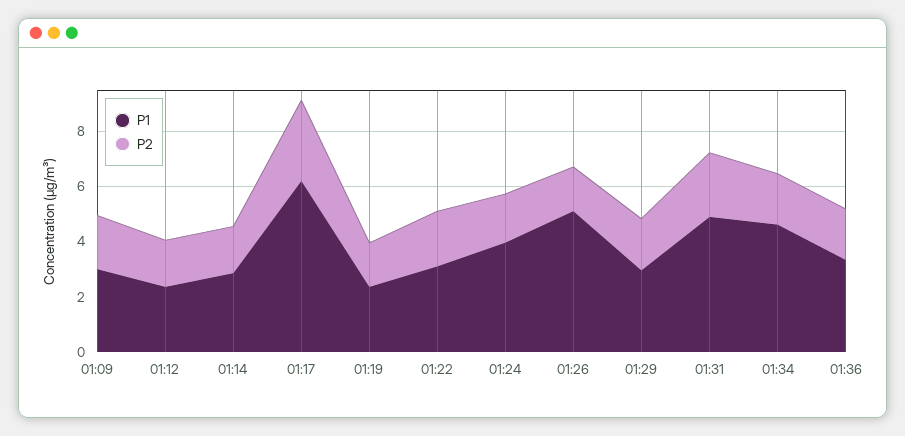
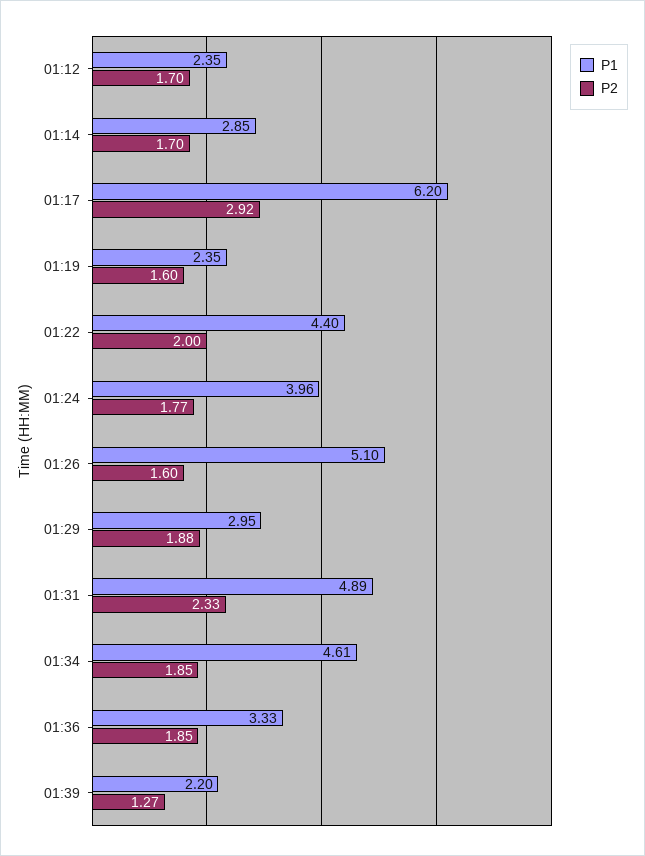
P1, 01:09: 3 -> none
P2, 01:09: 2 -> none
P1, 01:22: 3 -> 4.4
P1, 01:39: none -> 2.2
P2, 01:39: none -> 1.27

